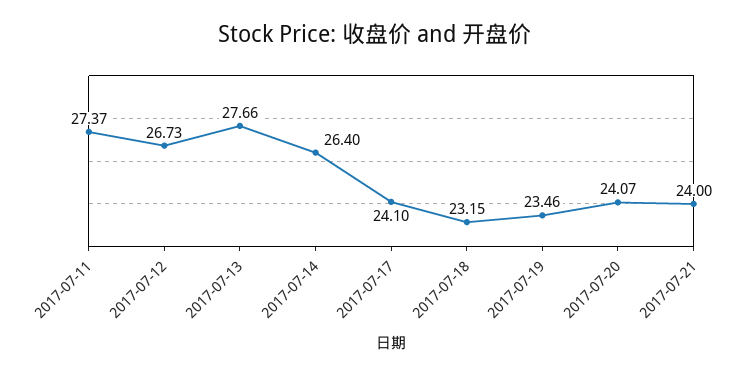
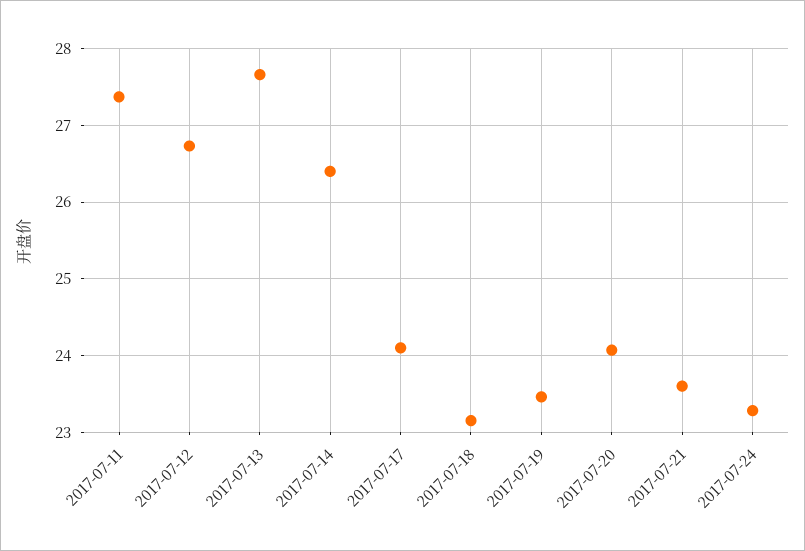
2017-07-21: 24 -> 23.6
2017-07-24: none -> 23.3

